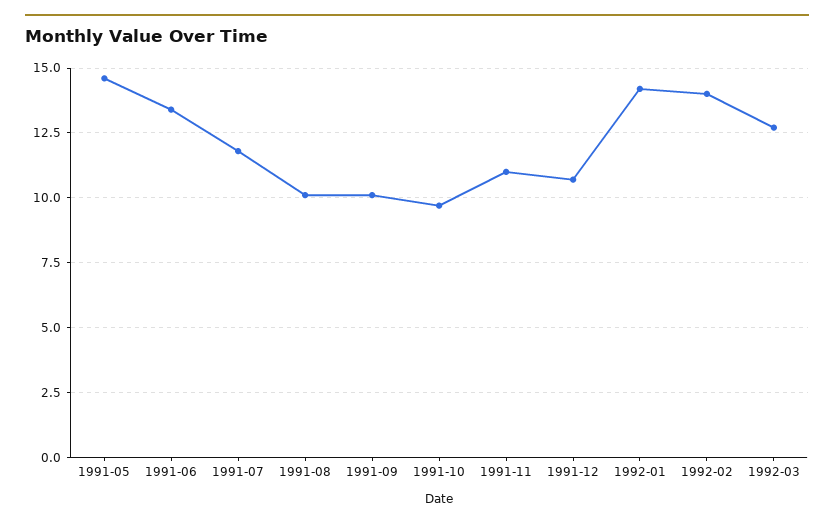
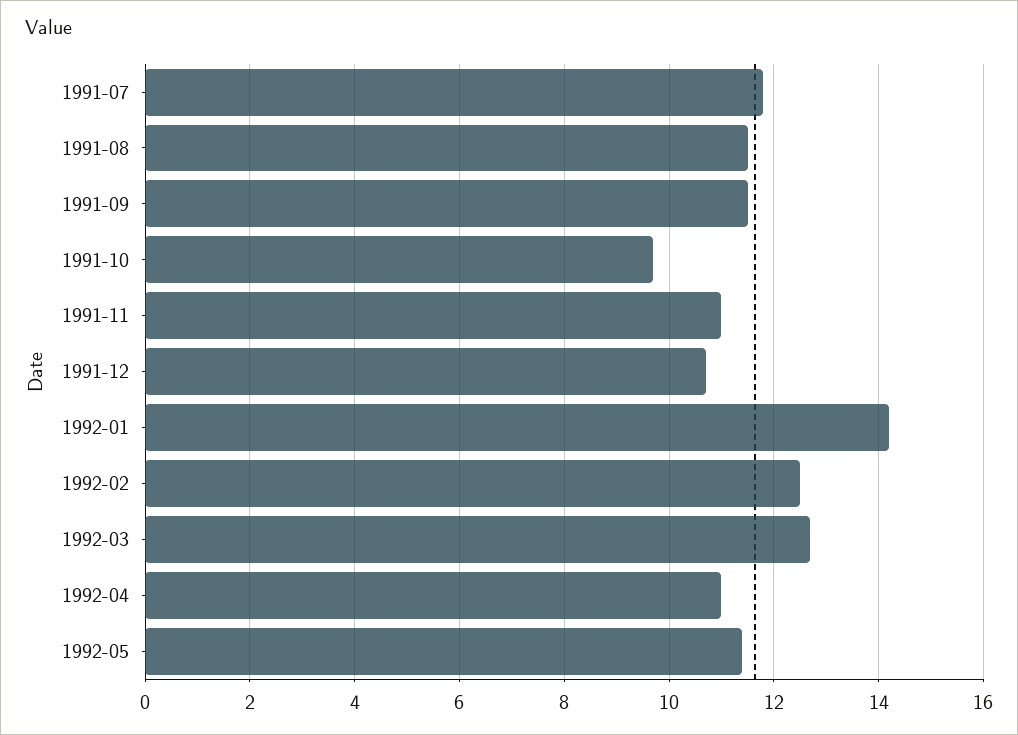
1991-05: 14.5 -> none
1991-06: 13.5 -> none
1991-08: 10 -> 11.5
1991-09: 10 -> 11.5
1992-02: 14 -> 12.5
1992-04: none -> 11
1992-05: none -> 11.5

